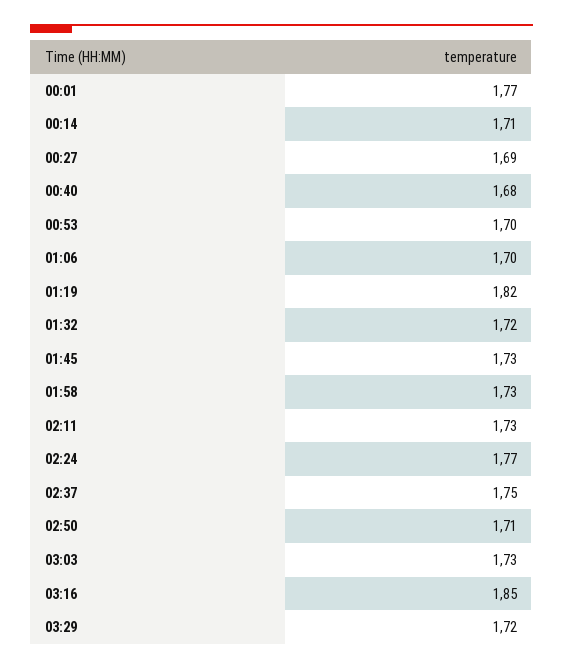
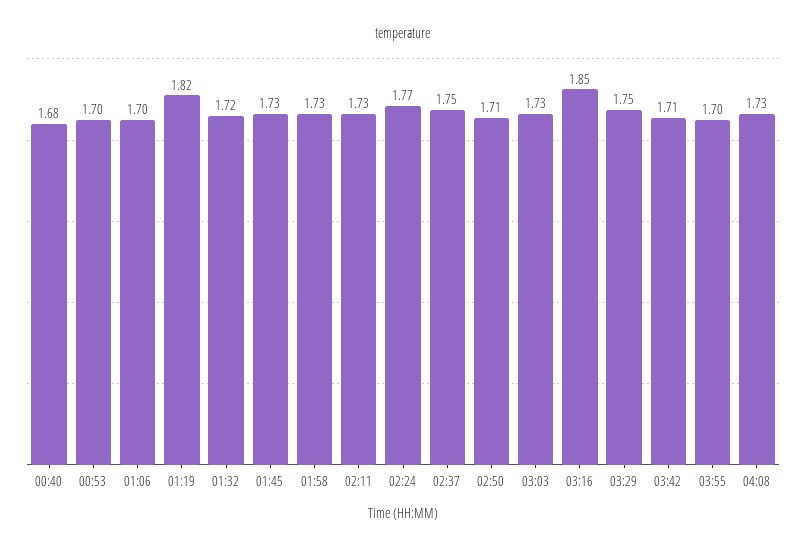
00:01: 1.77 -> none
00:14: 1.71 -> none
00:27: 1.69 -> none
03:29: 1.72 -> 1.75
03:42: none -> 1.71
03:55: none -> 1.7
04:08: none -> 1.73

